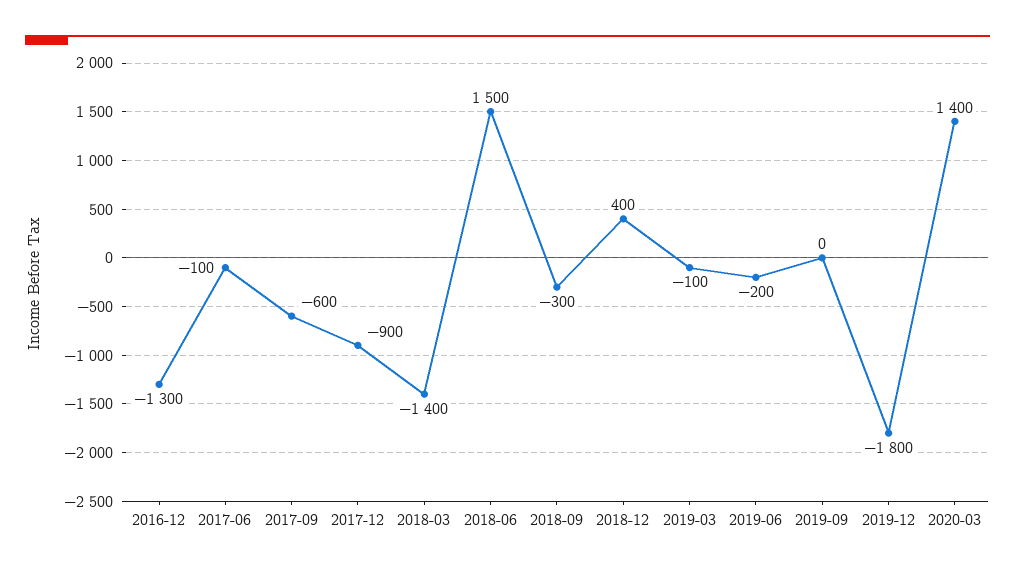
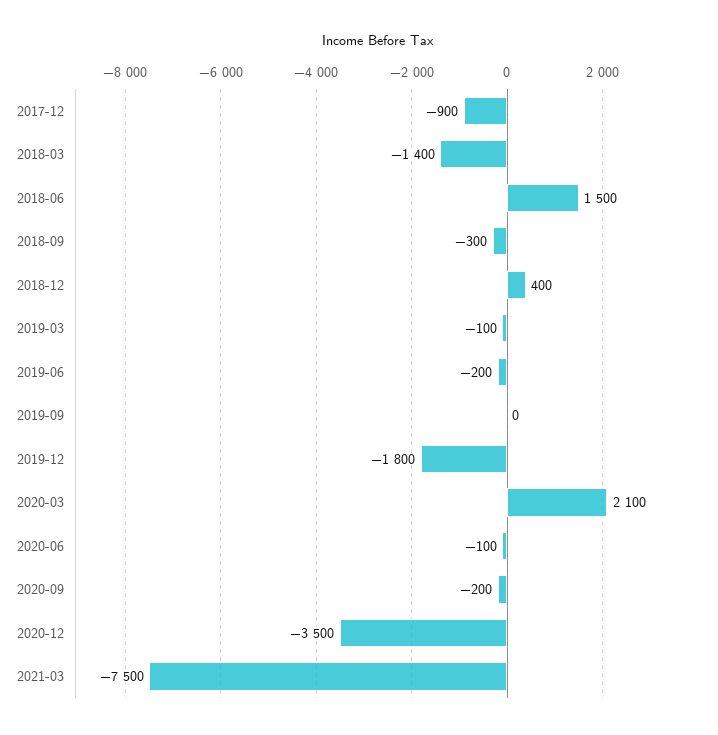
2016-12: -1300 -> none
2017-06: -100 -> none
2017-09: -600 -> none
2020-03: 1400 -> 2100
2020-06: none -> -100
2020-09: none -> -200
2020-12: none -> -3500
2021-03: none -> -7500

